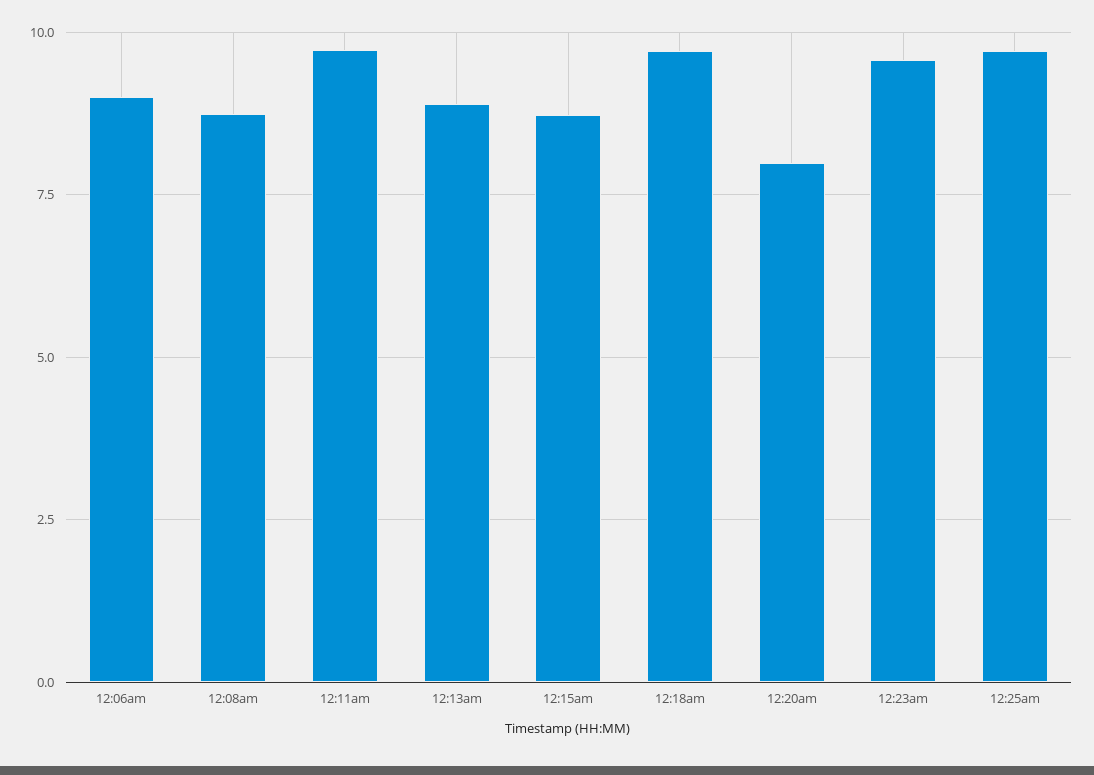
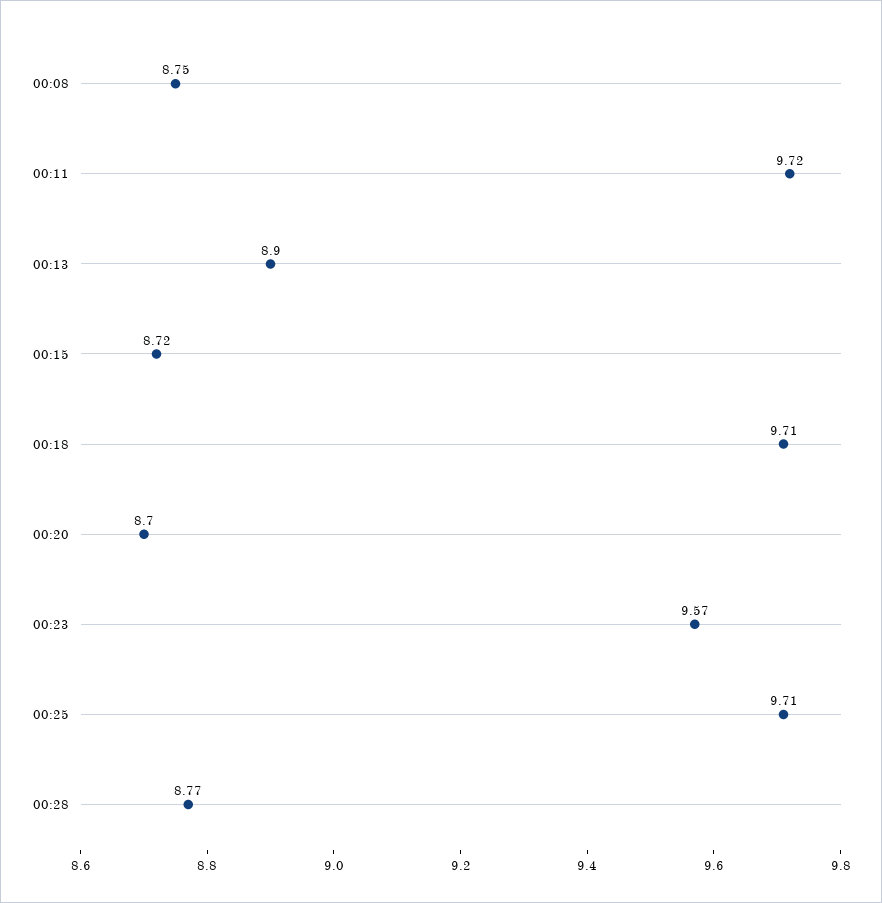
12:06am: 9 -> none
12:20am: 8 -> 8.7
00:28: none -> 8.77

